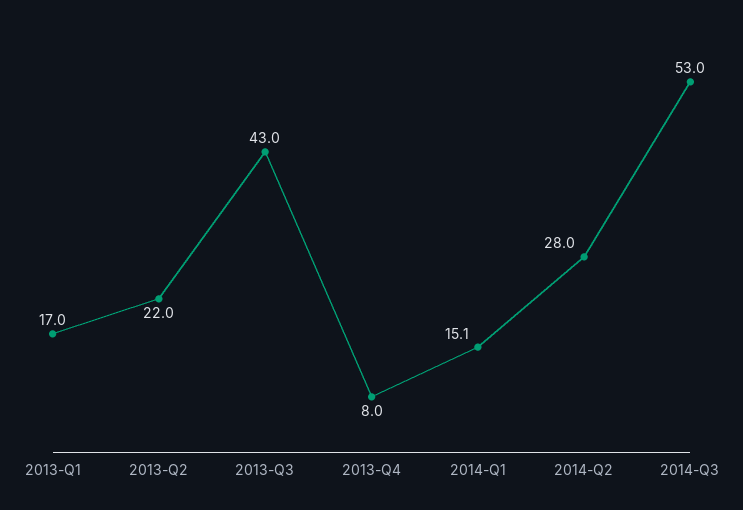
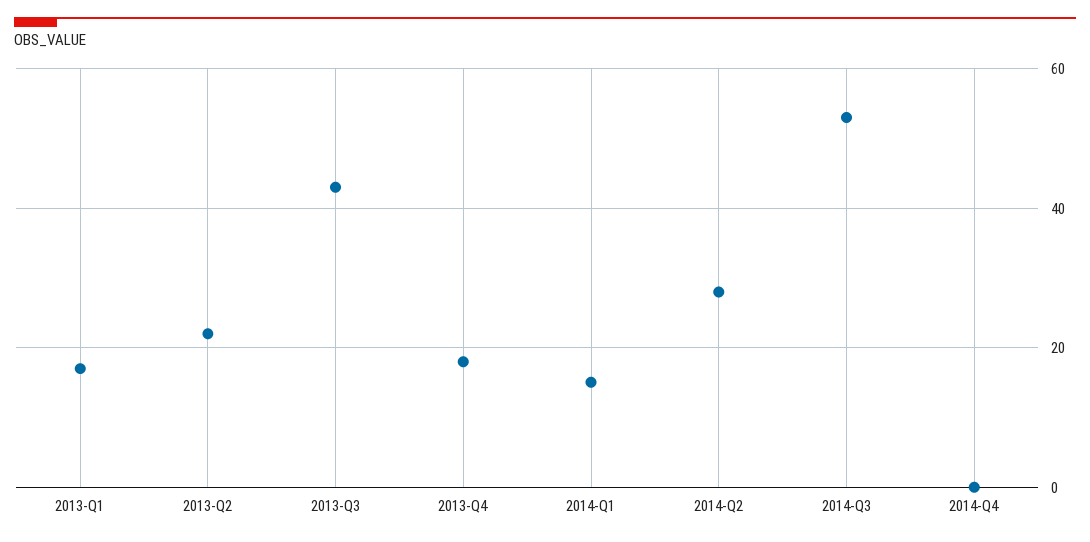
2013-Q4: 8 -> 18
2014-Q4: none -> 0

